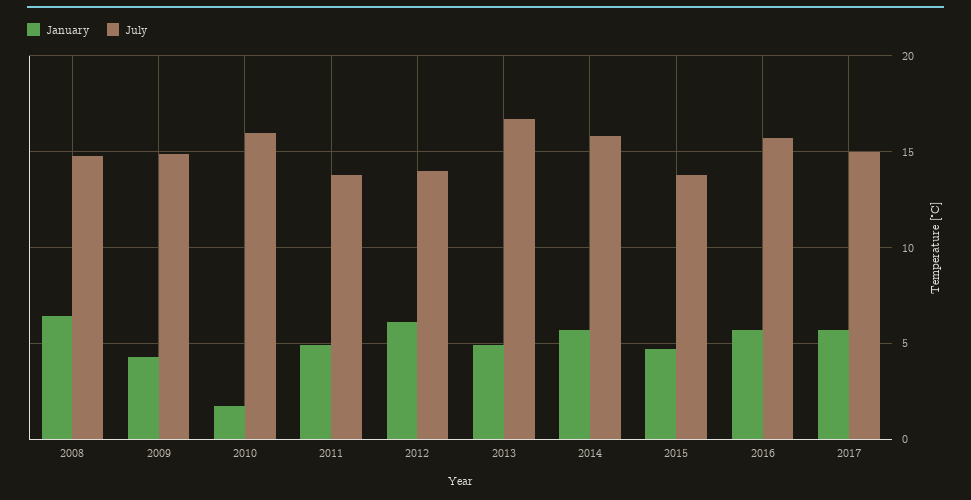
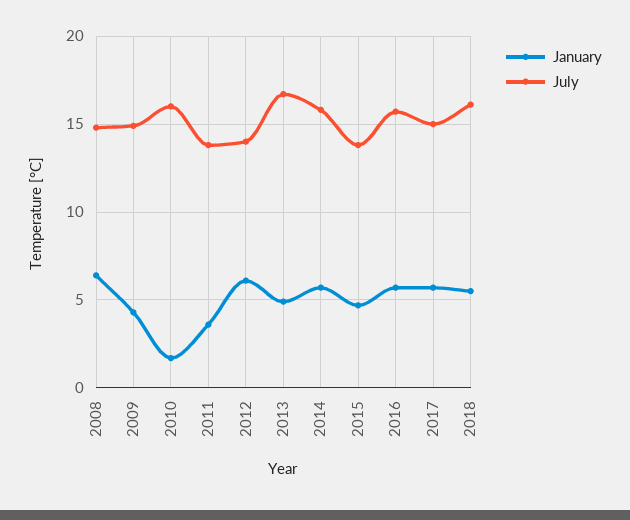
January, 2011: 5 -> 3.5
January, 2018: none -> 5.5
July, 2018: none -> 16

